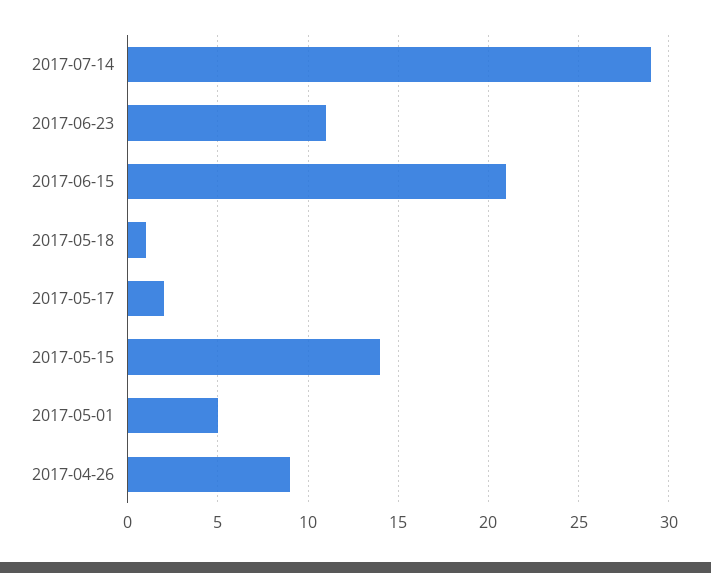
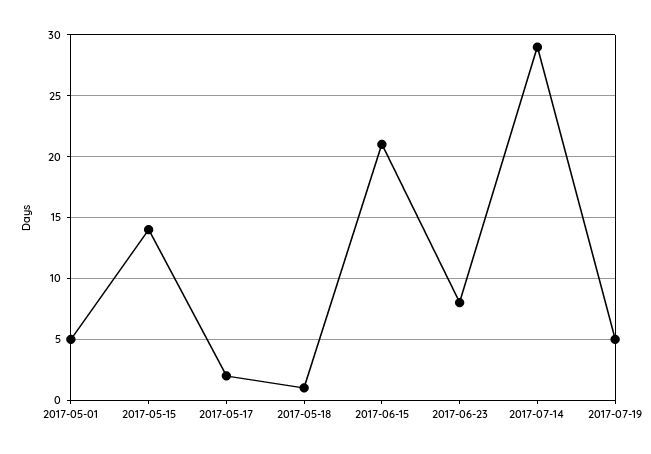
2017-06-23: 11 -> 8
2017-04-26: 9 -> none
2017-07-19: none -> 5

